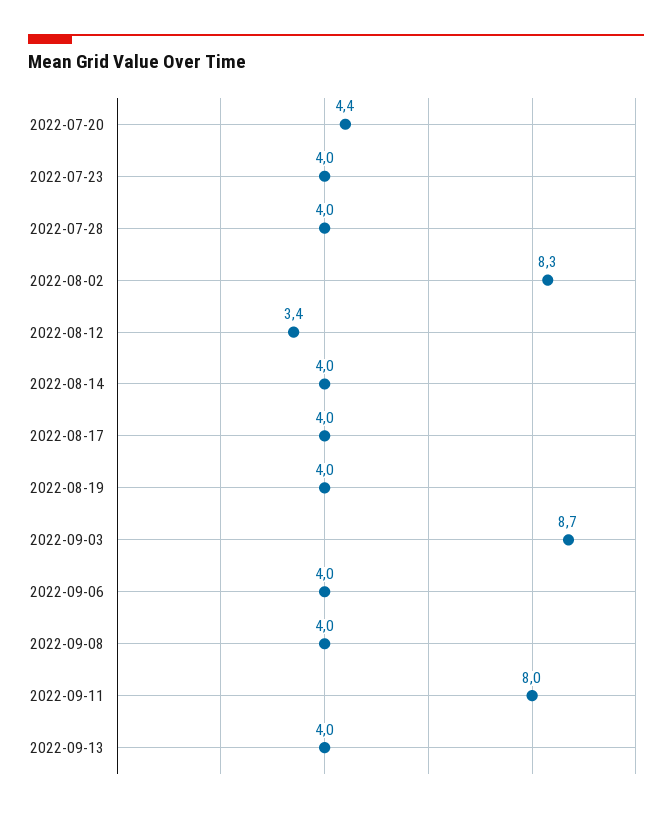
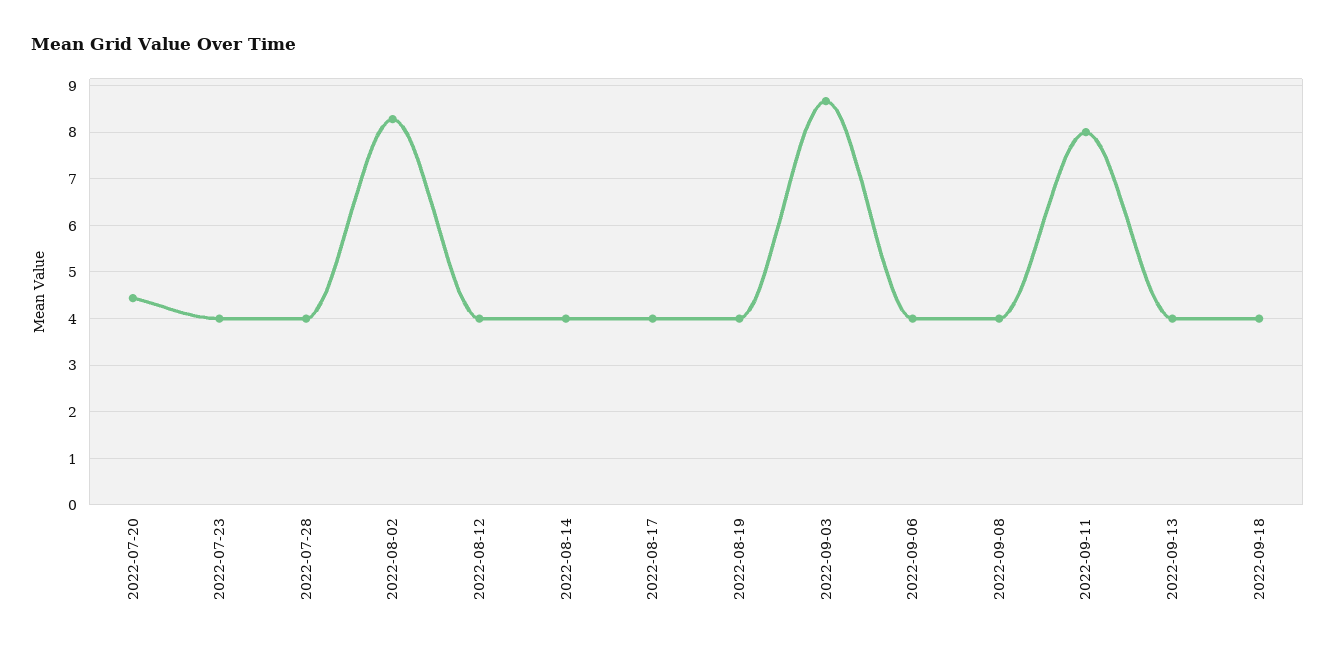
2022-08-12: 3.4 -> 4
2022-09-18: none -> 4

